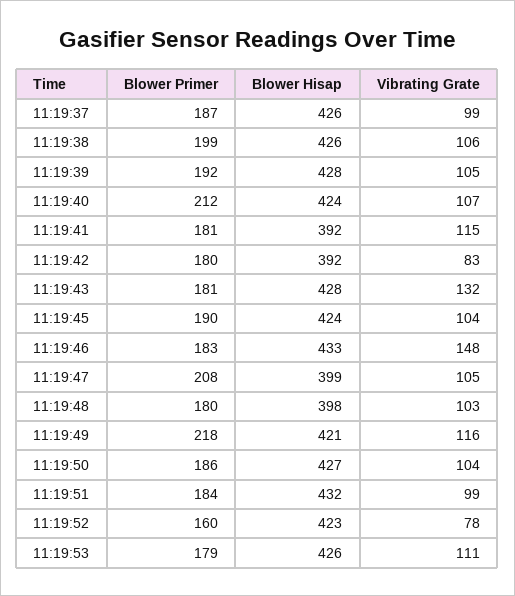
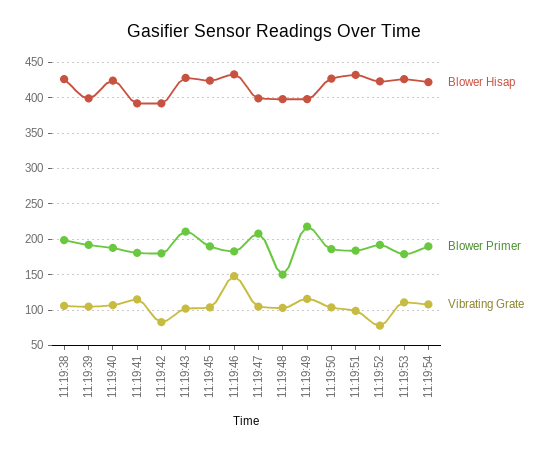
Blower Primer, 11:19:37: 187 -> none
Blower Hisap, 11:19:37: 426 -> none
Vibrating Grate, 11:19:37: 99 -> none
Blower Hisap, 11:19:39: 428 -> 400
Blower Primer, 11:19:40: 212 -> 190
Blower Primer, 11:19:43: 181 -> 210
Vibrating Grate, 11:19:43: 132 -> 100
Blower Primer, 11:19:48: 180 -> 150
Blower Hisap, 11:19:49: 421 -> 400
Blower Primer, 11:19:52: 160 -> 190
Blower Hisap, 11:19:54: none -> 420
Blower Primer, 11:19:54: none -> 190
Vibrating Grate, 11:19:54: none -> 110

